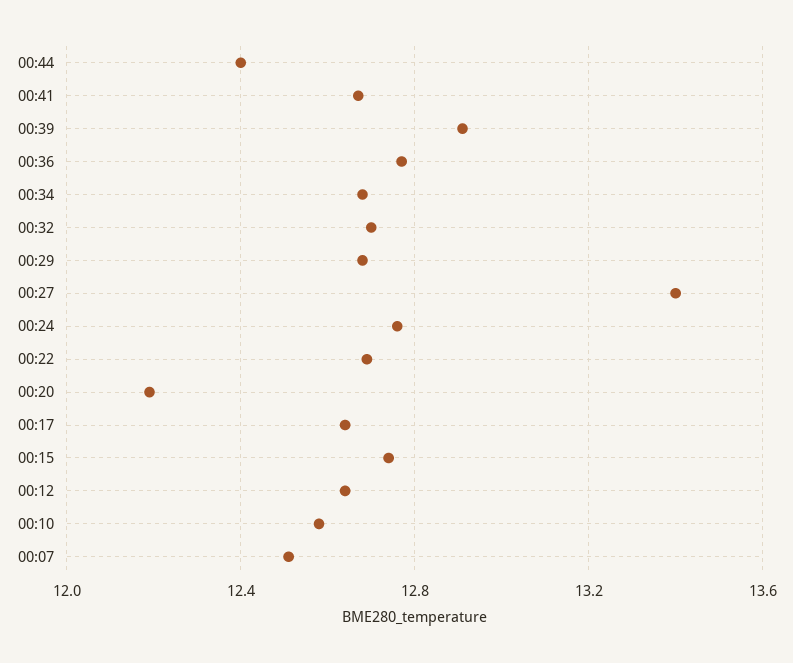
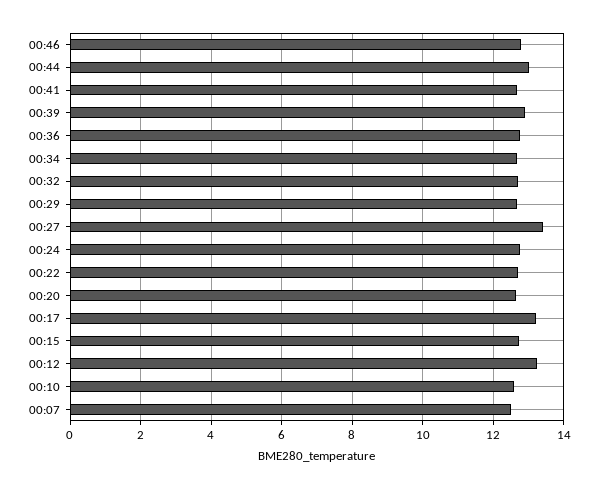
00:44: 12.4 -> 13
00:20: 12.2 -> 12.6
00:17: 12.65 -> 13.2
00:12: 12.65 -> 13.2
00:46: none -> 12.8

